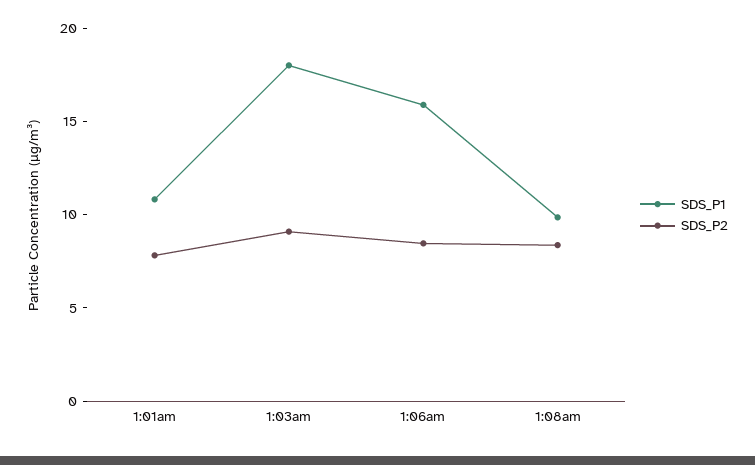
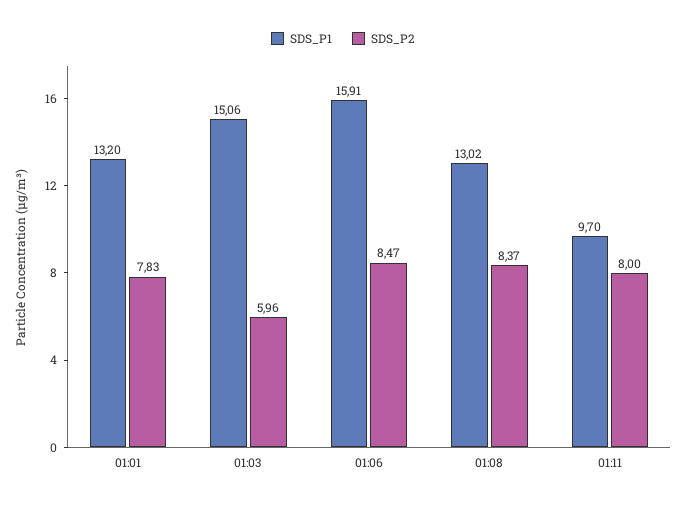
SDS_P1, 1:01am: 11 -> 13.2
SDS_P1, 1:03am: 18 -> 15.06
SDS_P2, 1:03am: 9 -> 5.96
SDS_P1, 1:08am: 10 -> 13.02
SDS_P1, 01:11: none -> 9.7
SDS_P2, 01:11: none -> 8

